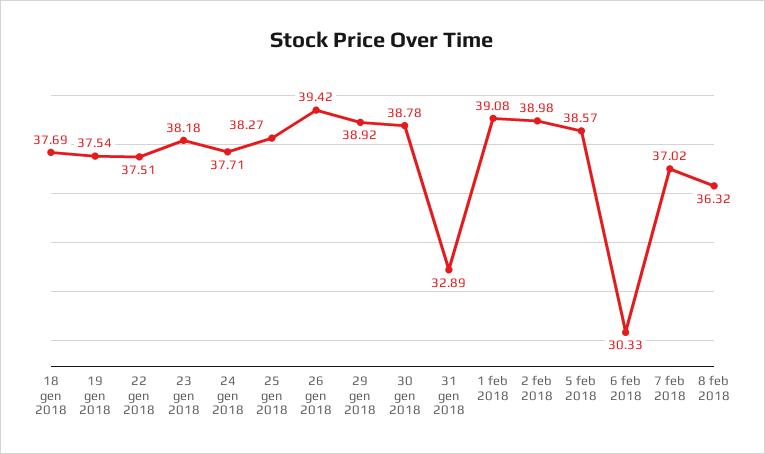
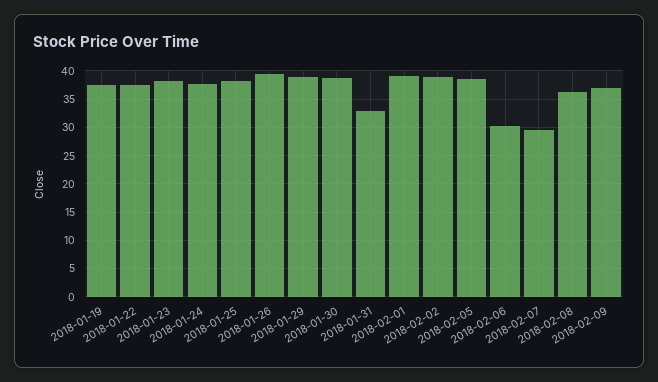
18 gen 2018: 37.69 -> none
7 feb 2018: 37.02 -> 30
2018-02-09: none -> 37.5

